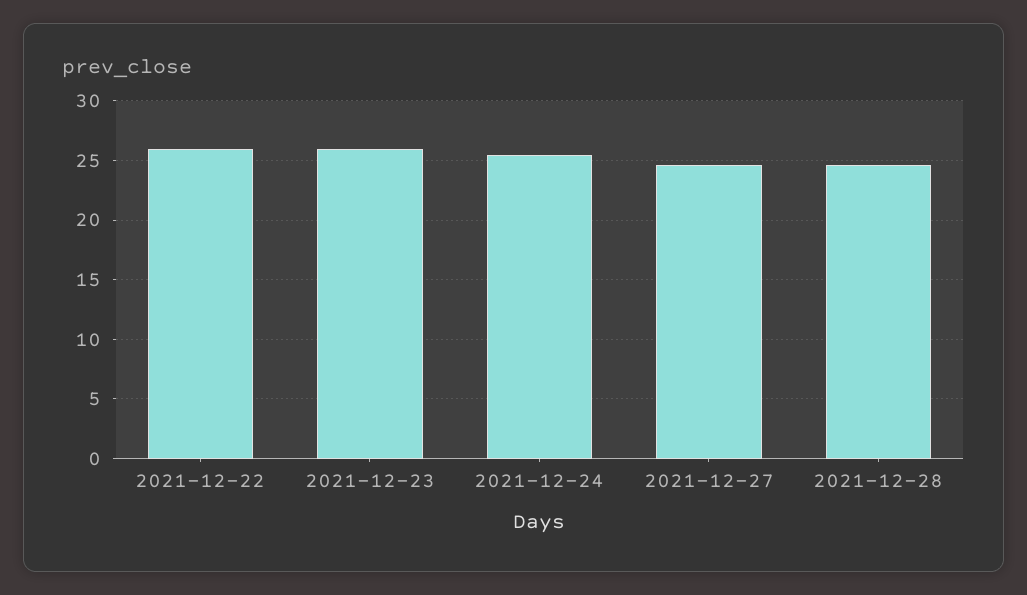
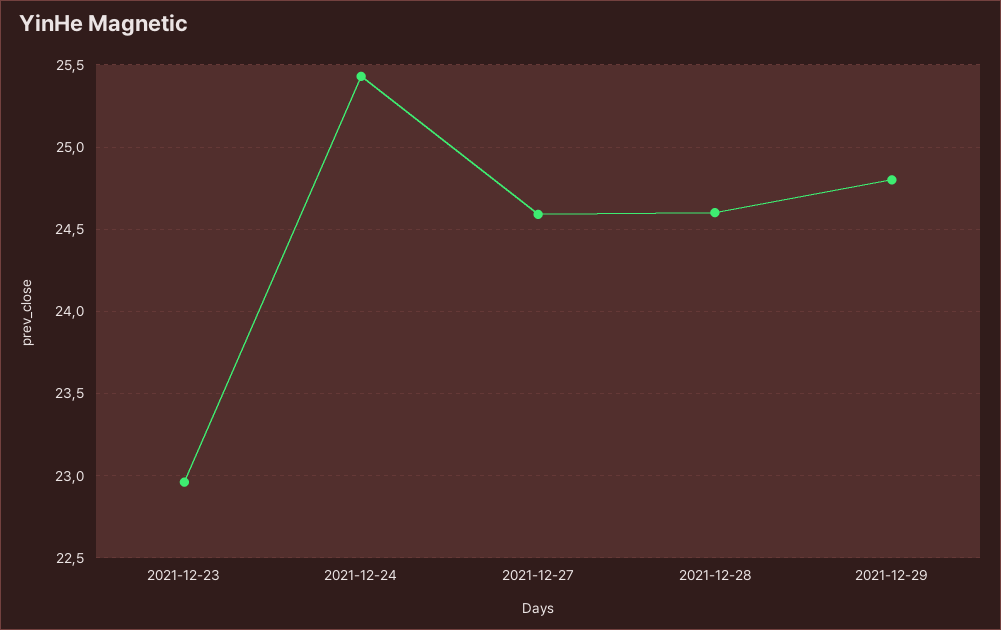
2021-12-22: 26 -> none
2021-12-23: 26 -> 22.95
2021-12-29: none -> 24.8

